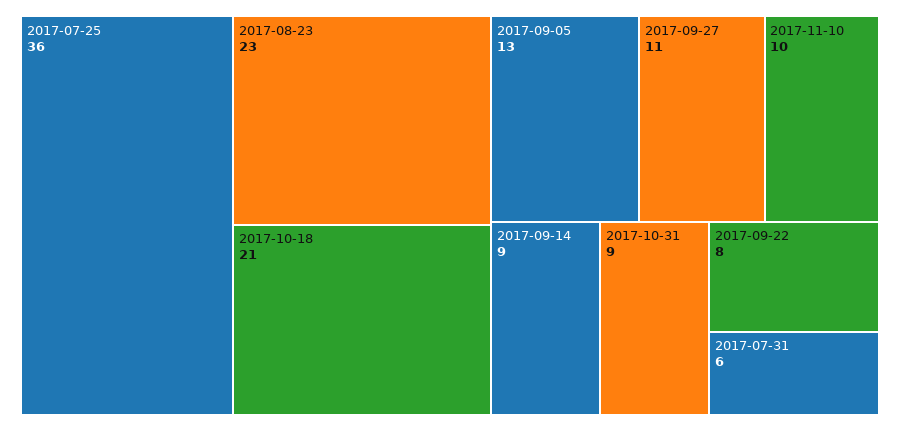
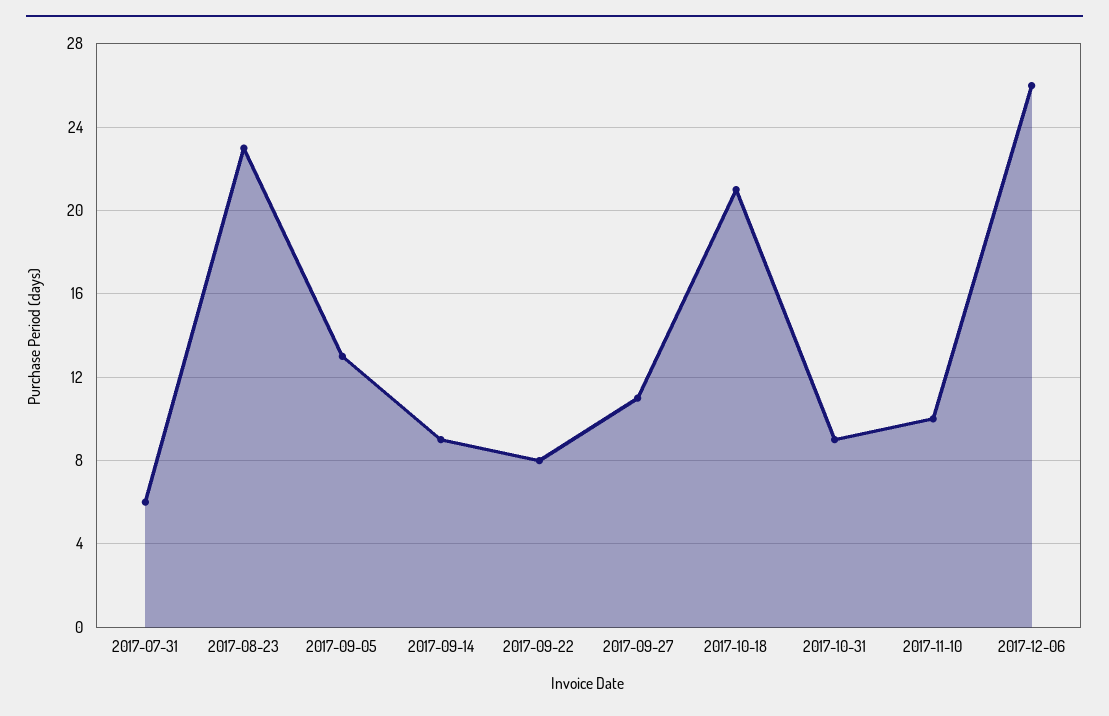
2017-07-25: 36 -> none
2017-12-06: none -> 26

